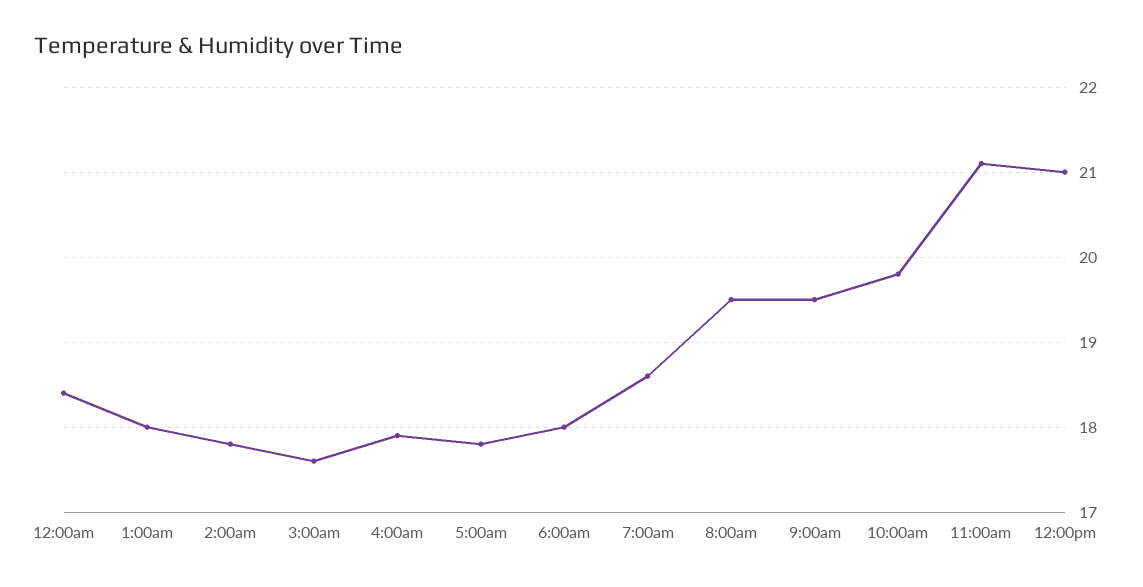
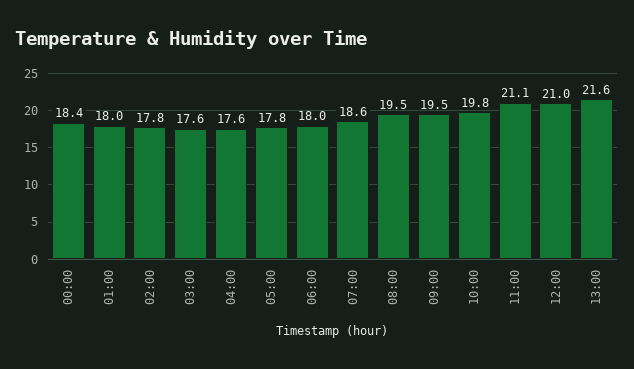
4:00am: 17.9 -> 17.6
13:00: none -> 21.6

